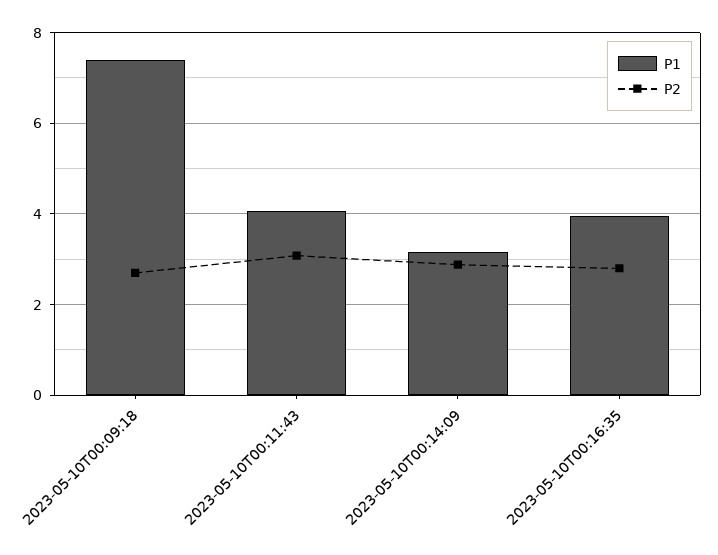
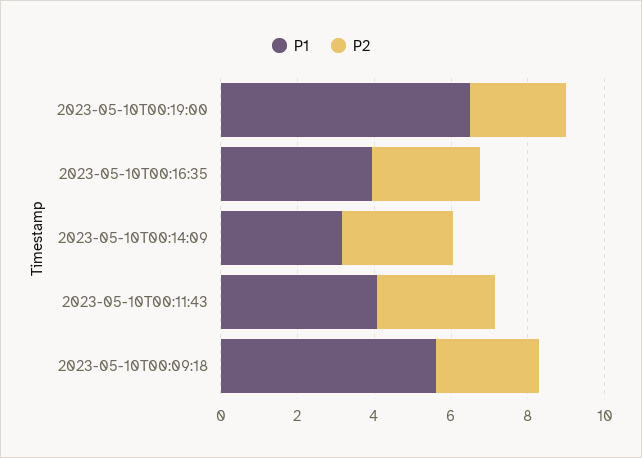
P1, 2023-05-10T00:09:18: 7.4 -> 5.5
P1, 2023-05-10T00:19:00: none -> 6.5
P2, 2023-05-10T00:19:00: none -> 2.5

